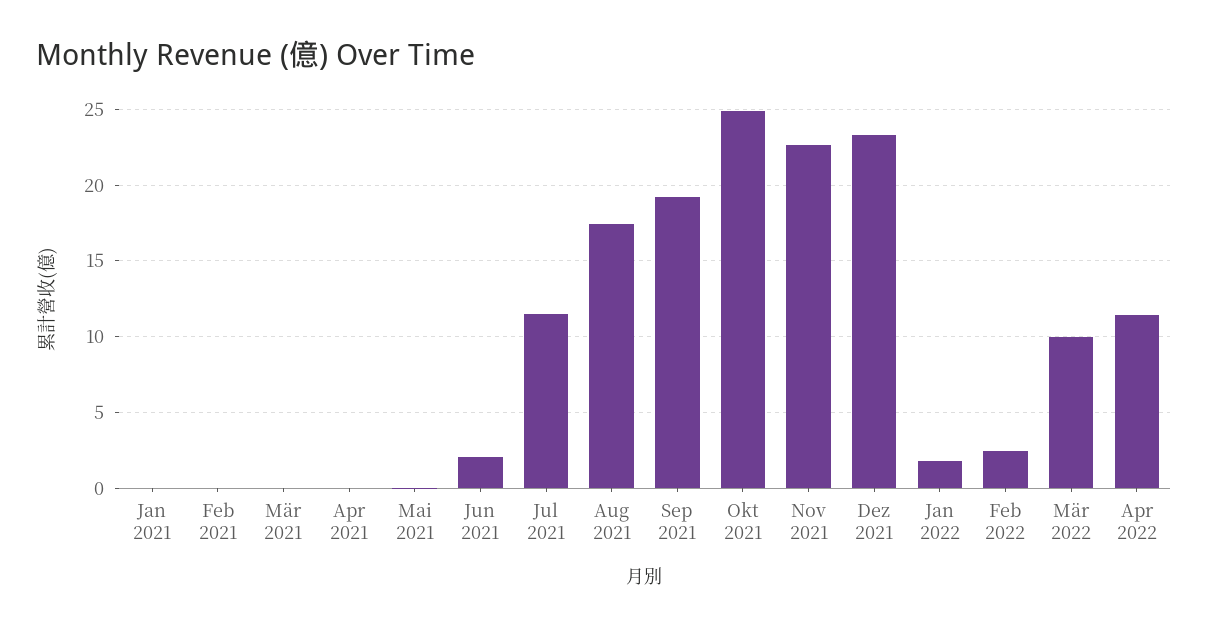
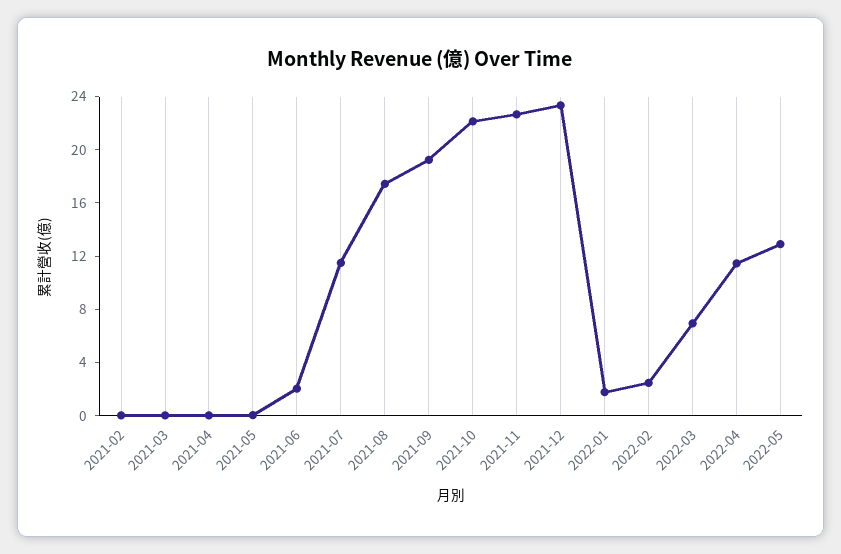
Jan 2021: 0 -> none
Okt 2021: 25 -> 22
Mär 2022: 10 -> 7
2022-05: none -> 13

